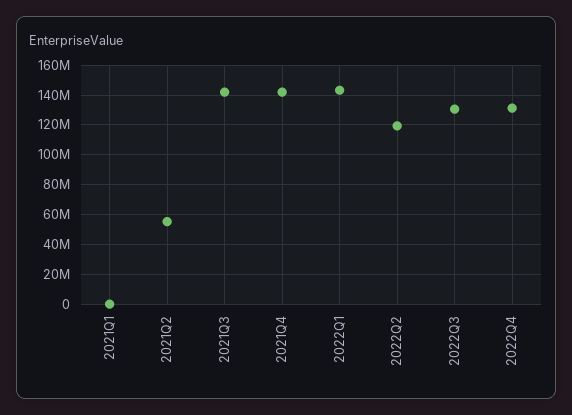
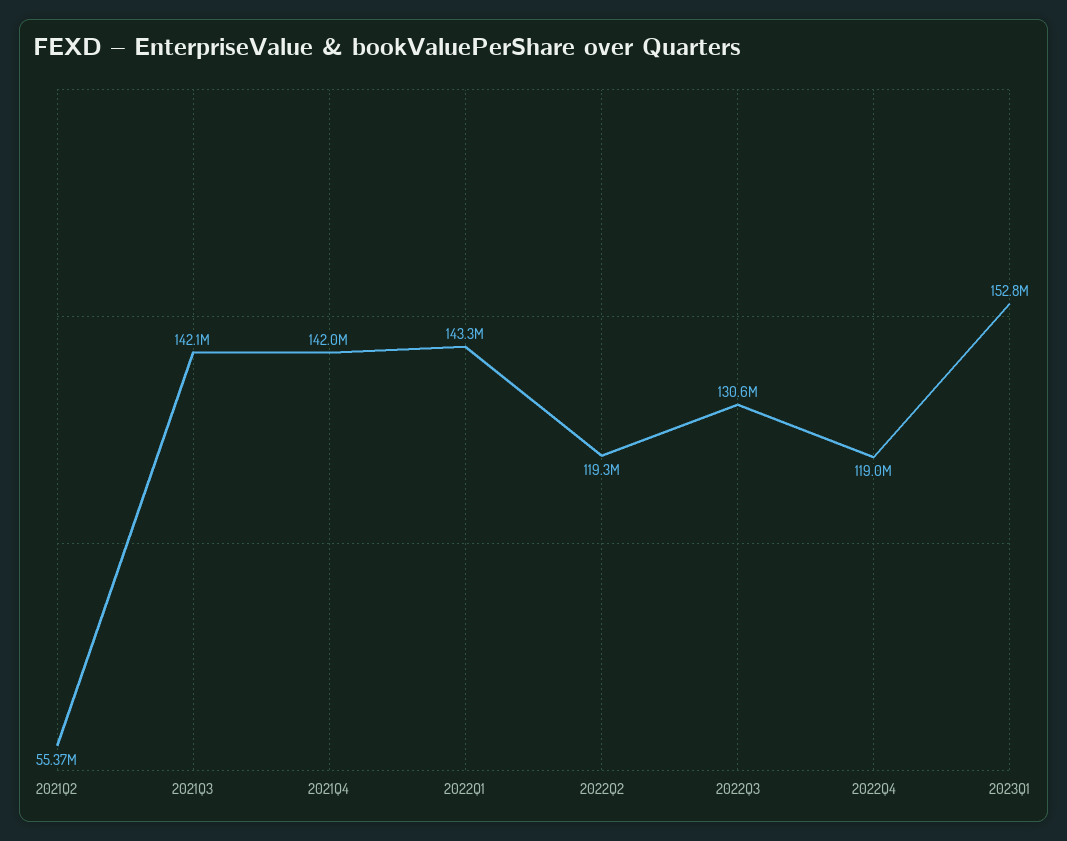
2021Q1: 0 -> none
2022Q4: 130000000 -> 119000000
2023Q1: none -> 152800000

